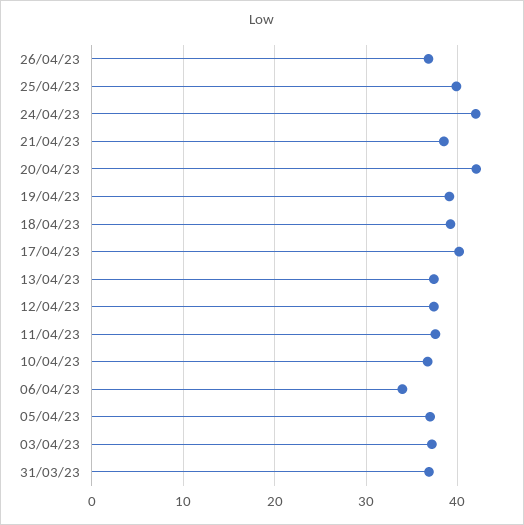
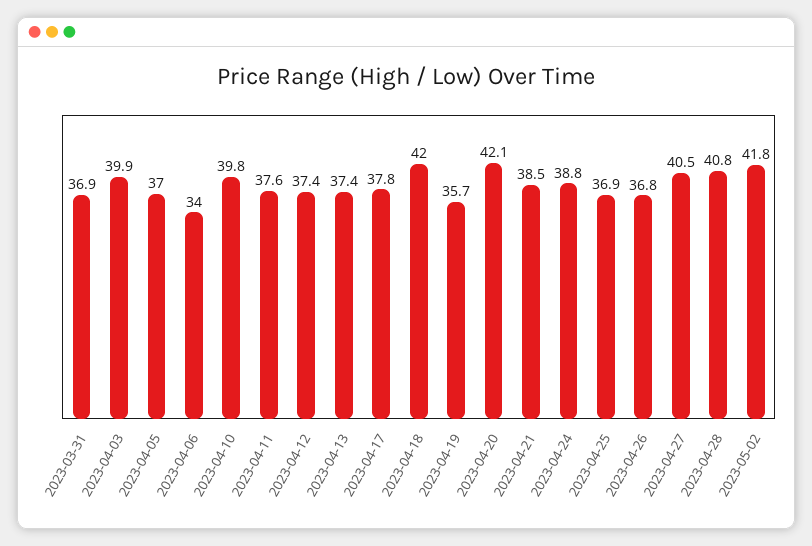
25/04/23: 40 -> 36.9
24/04/23: 42 -> 38.8
19/04/23: 39 -> 35.7
18/04/23: 39 -> 42
17/04/23: 40 -> 37.8
10/04/23: 37 -> 39.8
03/04/23: 37 -> 39.9
2023-04-27: none -> 40.5
2023-04-28: none -> 40.8
2023-05-02: none -> 41.8

